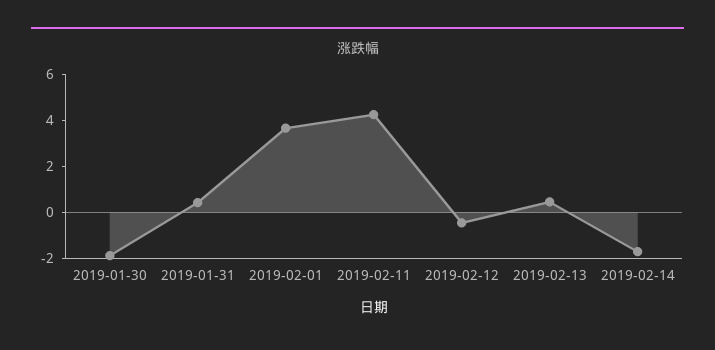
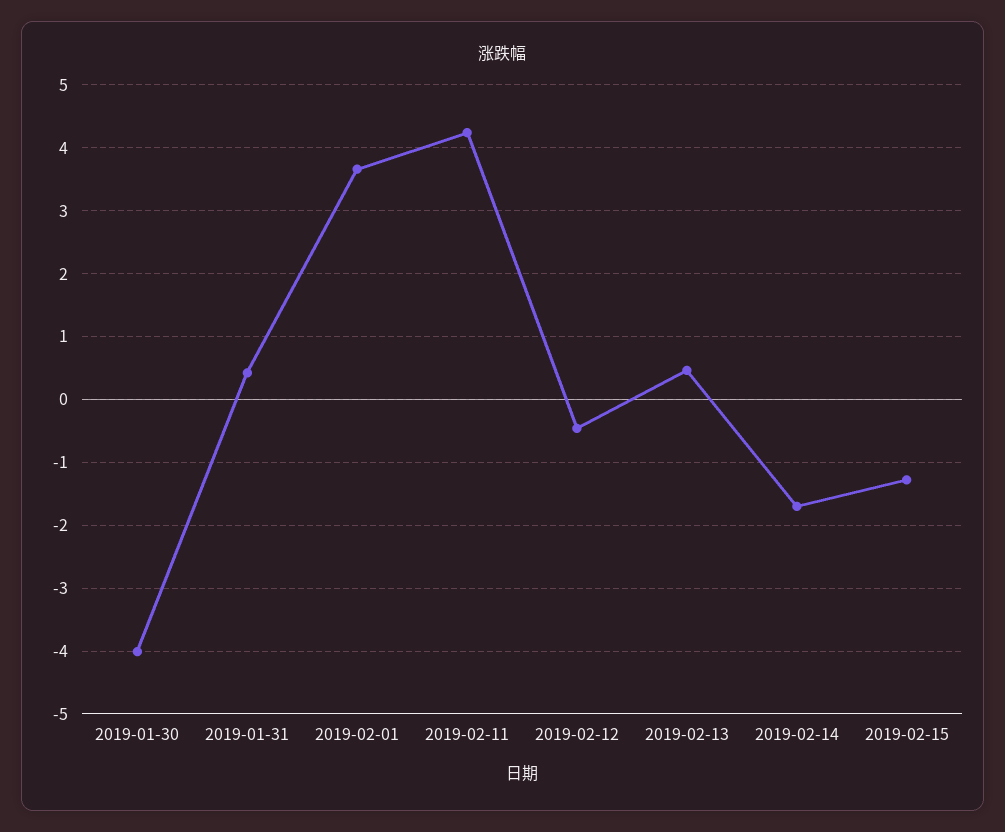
2019-01-30: -2 -> -4
2019-02-15: none -> -1.3

